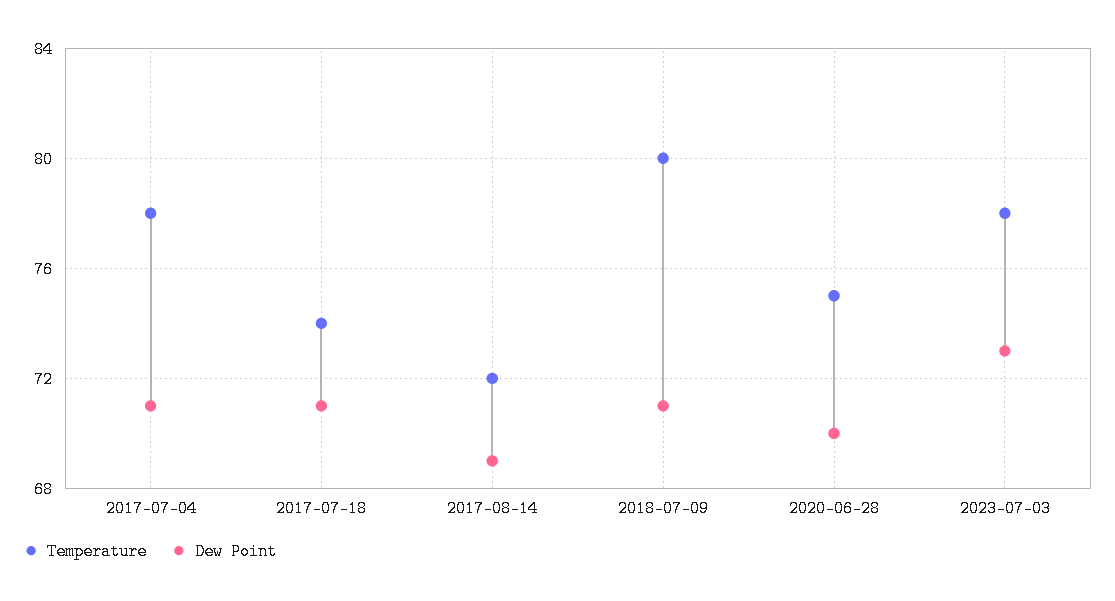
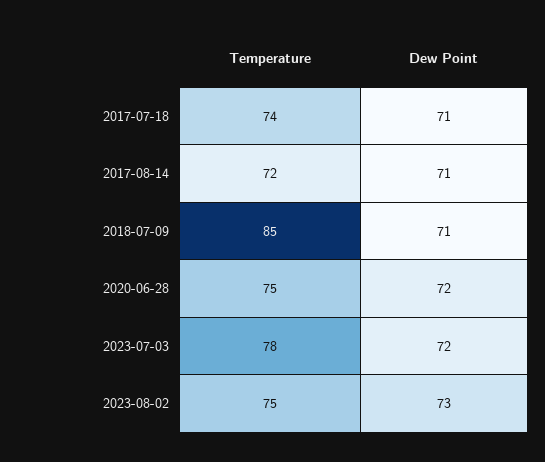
Temperature, 2017-07-04: 78 -> none
Dew Point, 2017-07-04: 71 -> none
Dew Point, 2017-08-14: 69 -> 71
Temperature, 2018-07-09: 80 -> 85
Dew Point, 2020-06-28: 70 -> 72
Dew Point, 2023-07-03: 73 -> 72
Temperature, 2023-08-02: none -> 75
Dew Point, 2023-08-02: none -> 73

